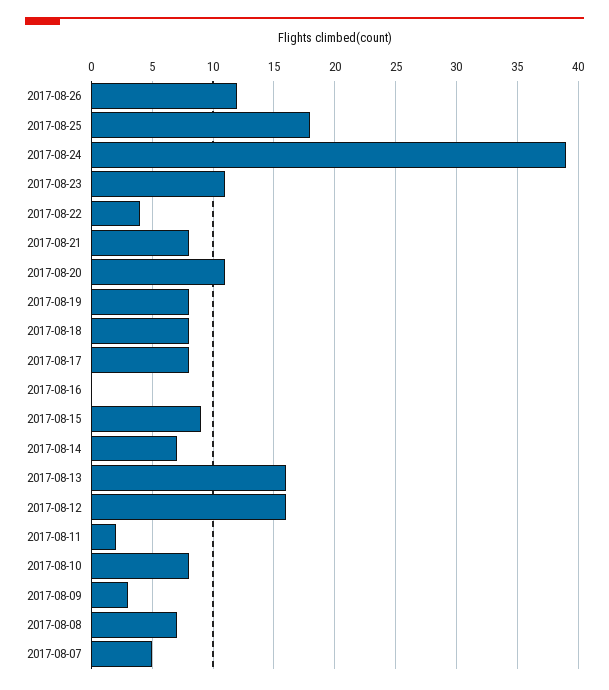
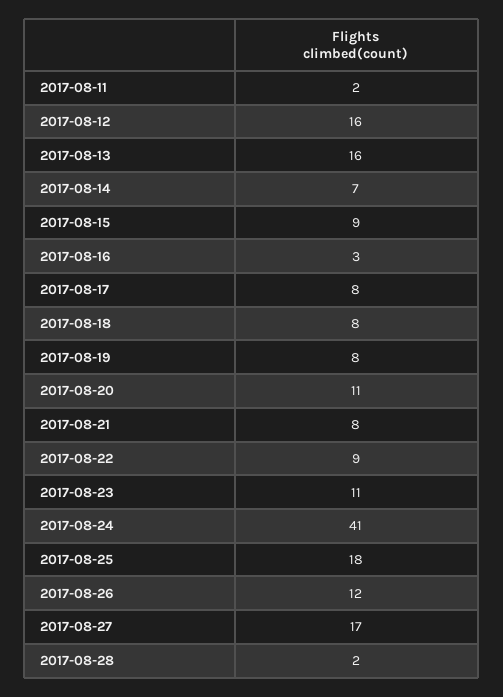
2017-08-24: 39 -> 41
2017-08-22: 4 -> 9
2017-08-16: 0 -> 3
2017-08-10: 8 -> none
2017-08-09: 3 -> none
2017-08-08: 7 -> none
2017-08-07: 5 -> none
2017-08-27: none -> 17
2017-08-28: none -> 2

